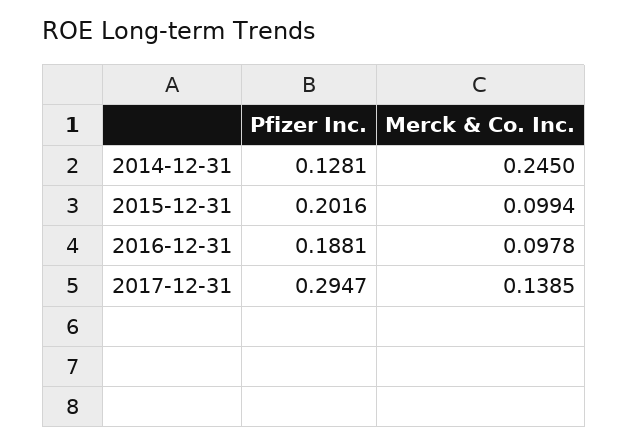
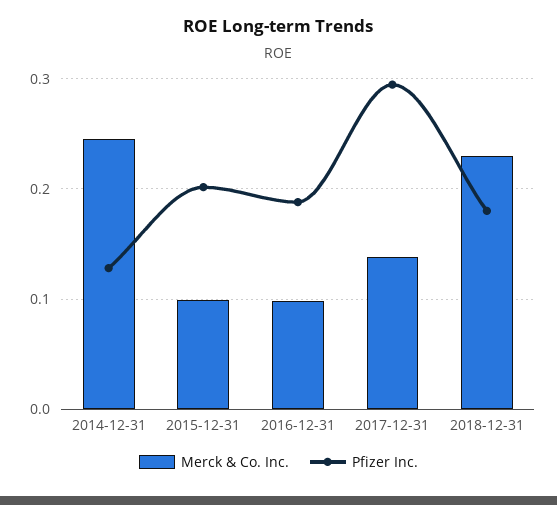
Merck & Co. Inc., 2018-12-31: none -> 0.23
Pfizer Inc., 2018-12-31: none -> 0.18

